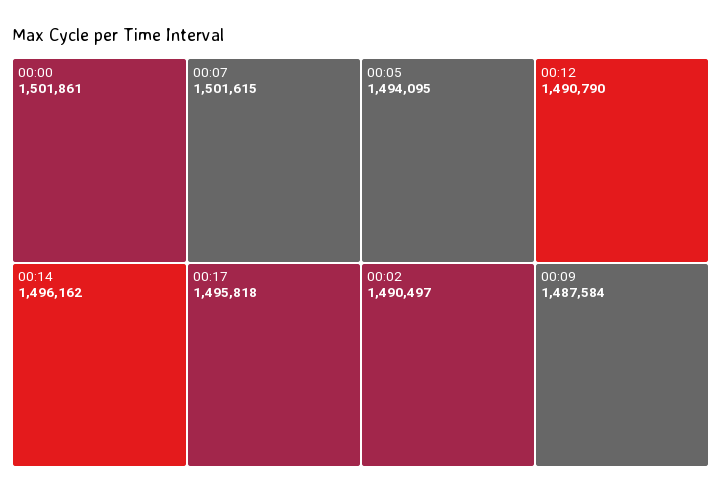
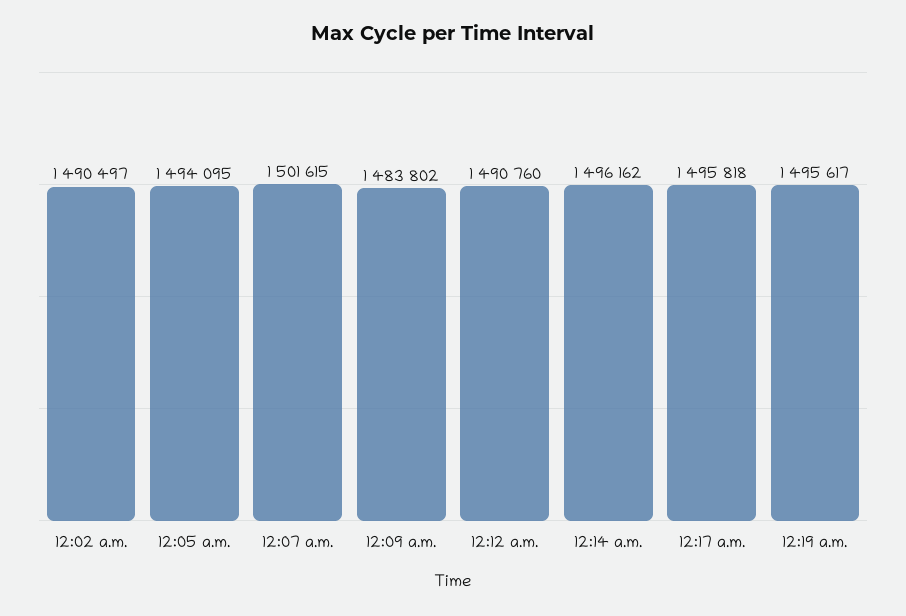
00:00: 1501861 -> none
00:12: 1490790 -> 1490760
00:09: 1487584 -> 1483802
12:19 a.m.: none -> 1495617

